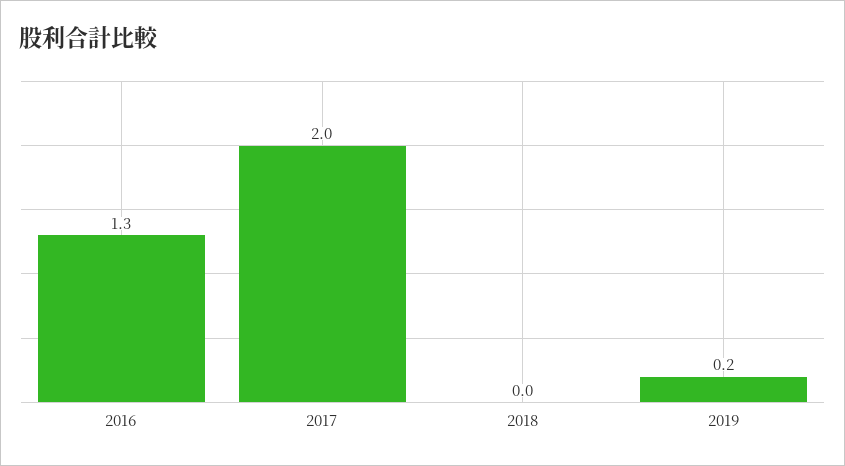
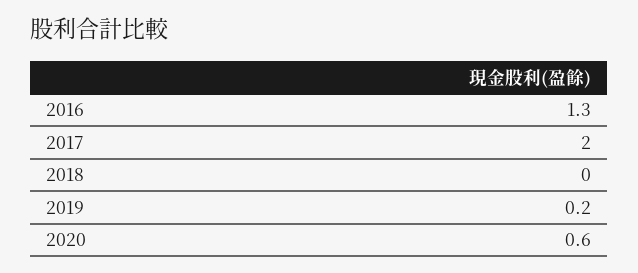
2020: none -> 0.6

